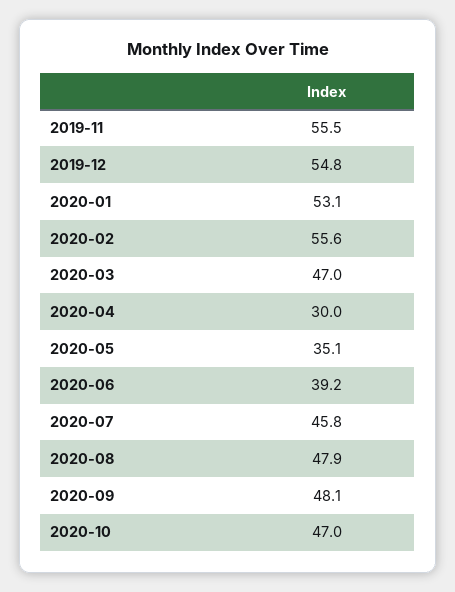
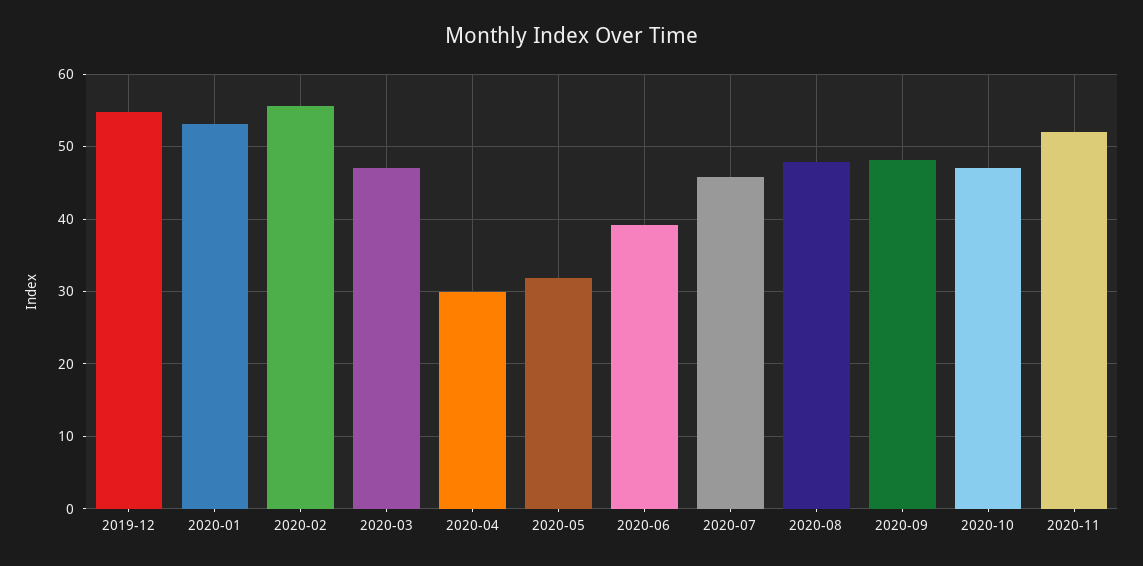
2019-11: 55.5 -> none
2020-05: 35.1 -> 32
2020-11: none -> 52

